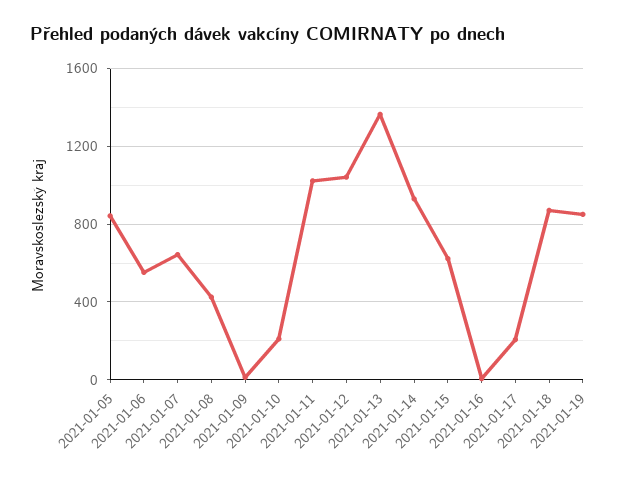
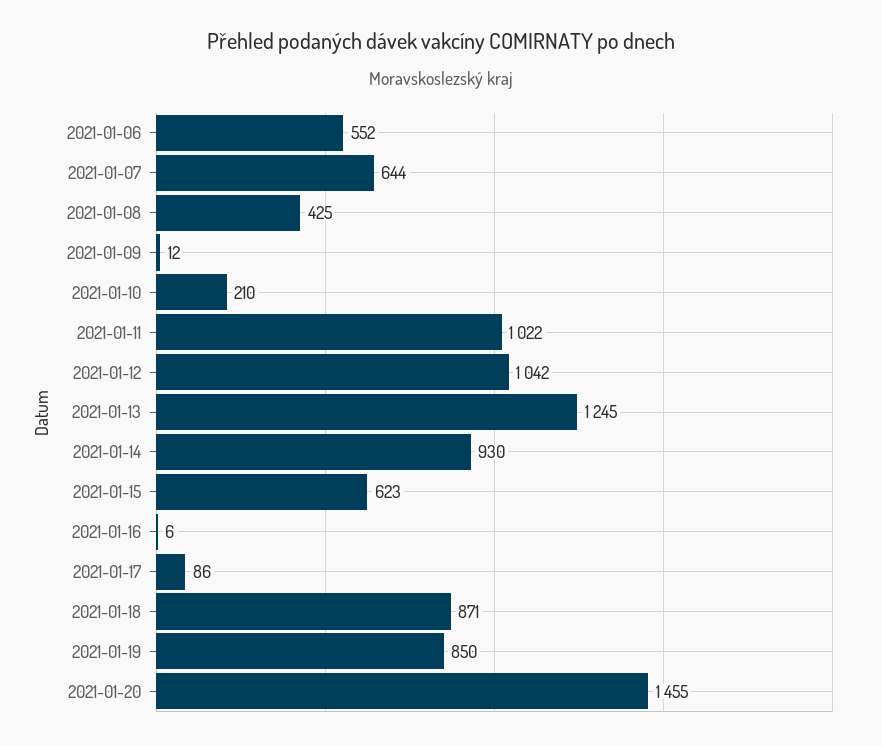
2021-01-05: 850 -> none
2021-01-13: 1350 -> 1245
2021-01-17: 200 -> 86
2021-01-20: none -> 1455

